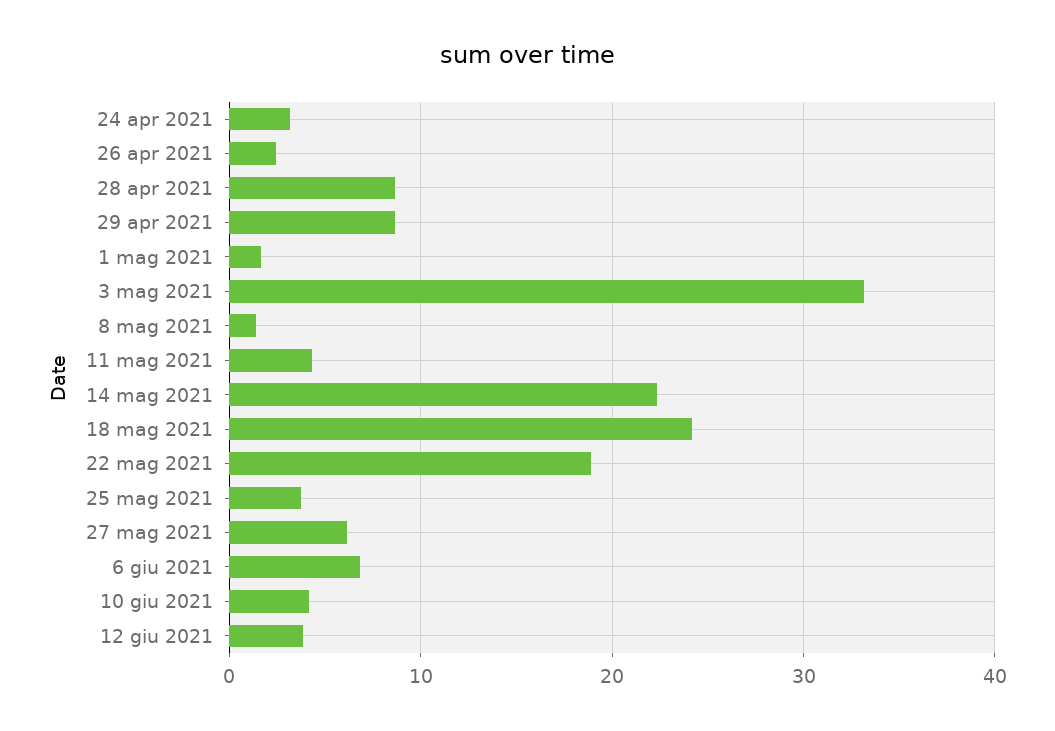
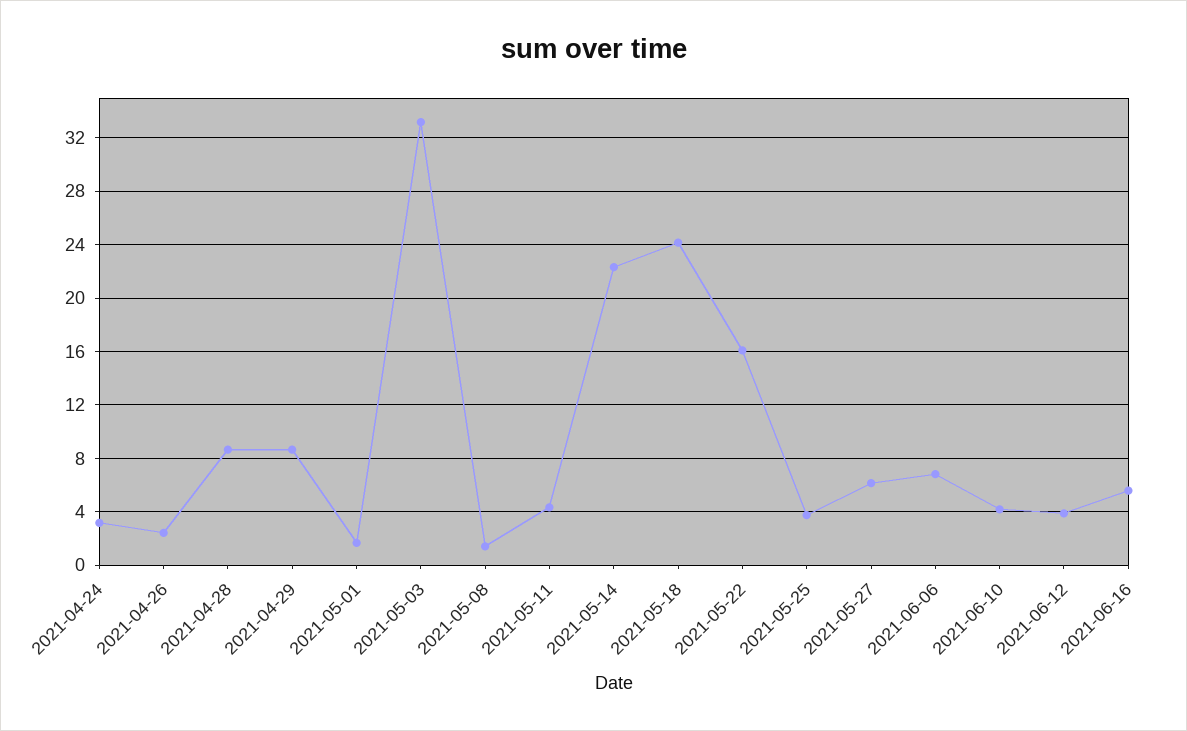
22 mag 2021: 19 -> 16
2021-06-16: none -> 5.5

